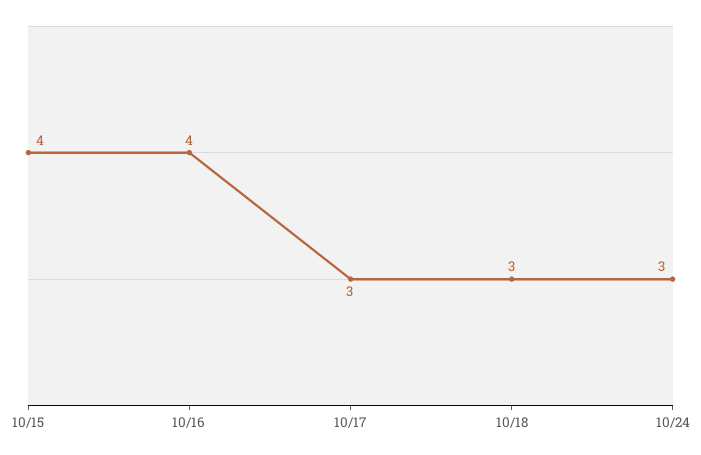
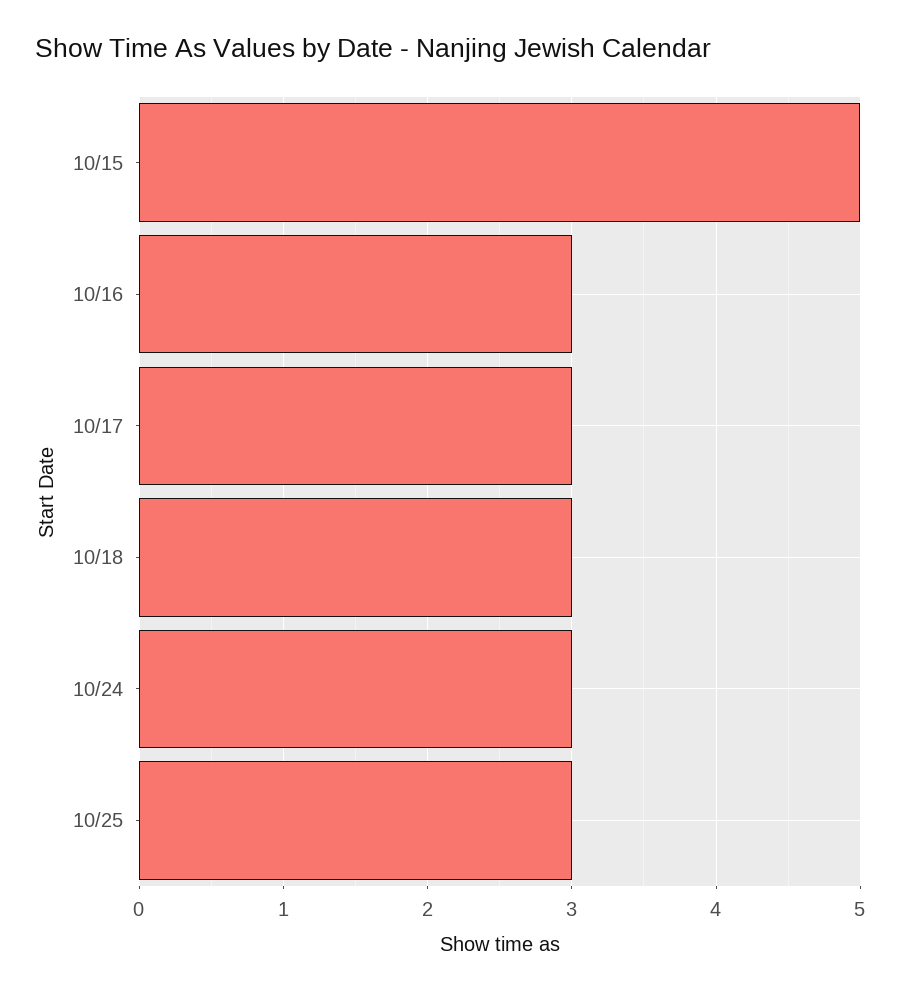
10/15: 4 -> 5
10/16: 4 -> 3
10/25: none -> 3

